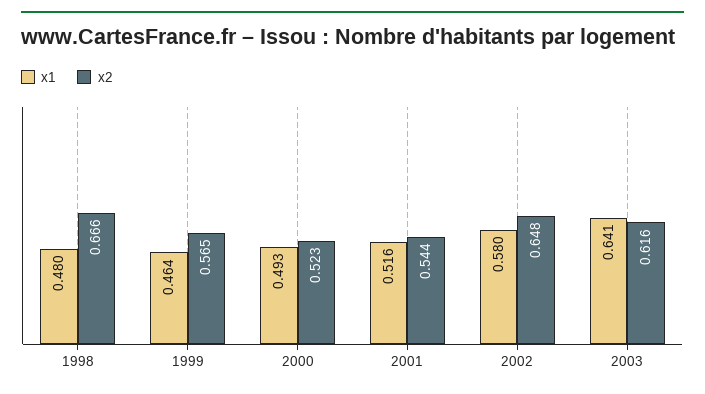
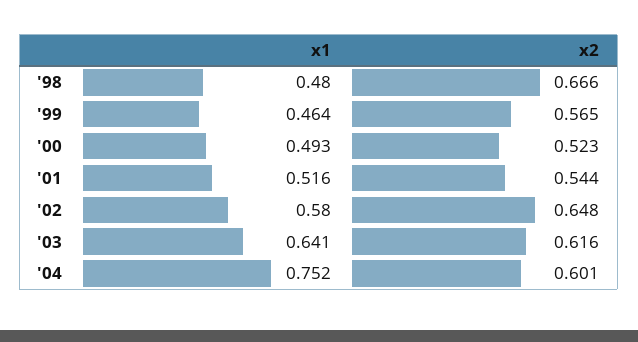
x1, '04: none -> 0.752
x2, '04: none -> 0.601

